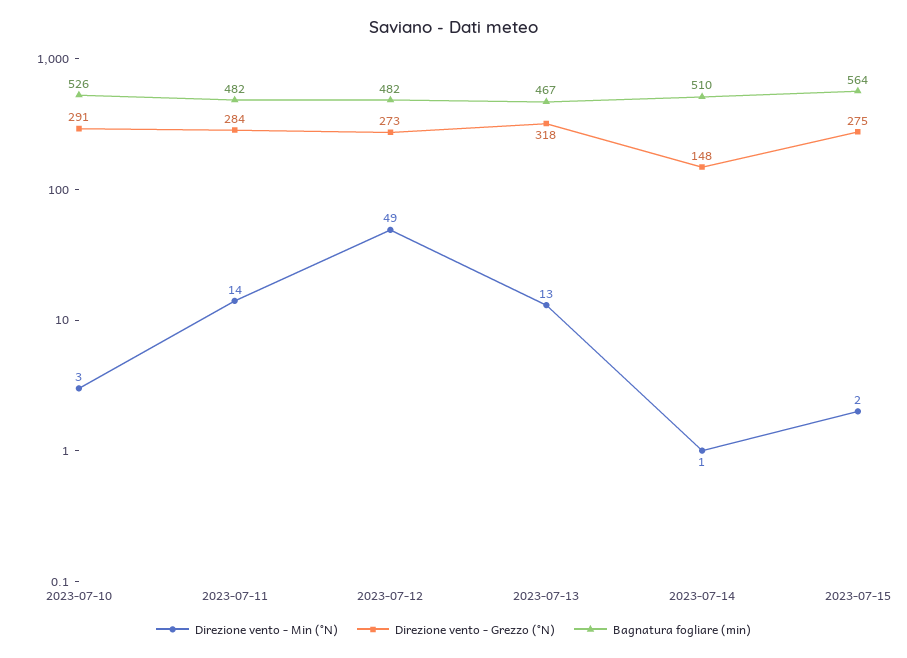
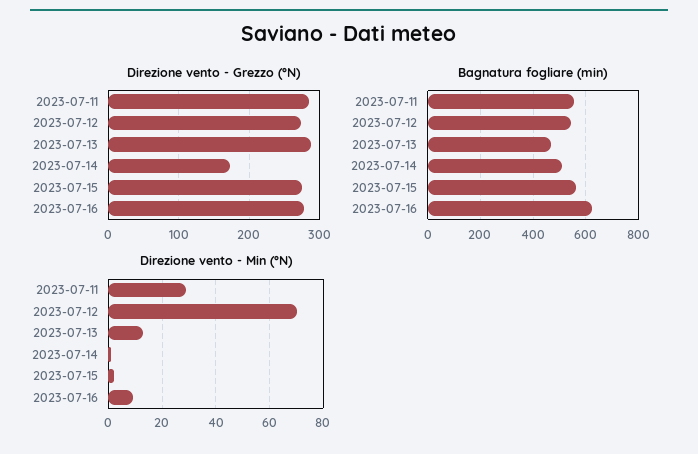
Direzione vento - Min (°N), 2023-07-10: 3 -> none
Direzione vento - Grezzo (°N), 2023-07-10: 291 -> none
Bagnatura fogliare (min), 2023-07-10: 526 -> none
Direzione vento - Min (°N), 2023-07-11: 14 -> 30
Bagnatura fogliare (min), 2023-07-11: 482 -> 550
Direzione vento - Min (°N), 2023-07-12: 49 -> 70
Bagnatura fogliare (min), 2023-07-12: 482 -> 550
Direzione vento - Grezzo (°N), 2023-07-13: 318 -> 290
Direzione vento - Grezzo (°N), 2023-07-14: 148 -> 170
Direzione vento - Grezzo (°N), 2023-07-16: none -> 280
Bagnatura fogliare (min), 2023-07-16: none -> 625
Direzione vento - Min (°N), 2023-07-16: none -> 10

